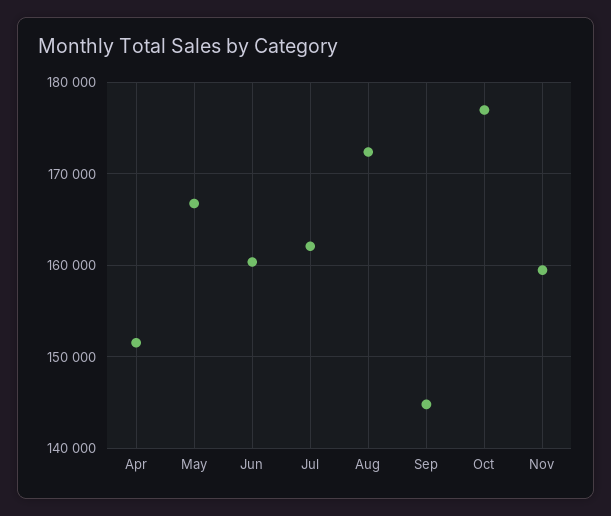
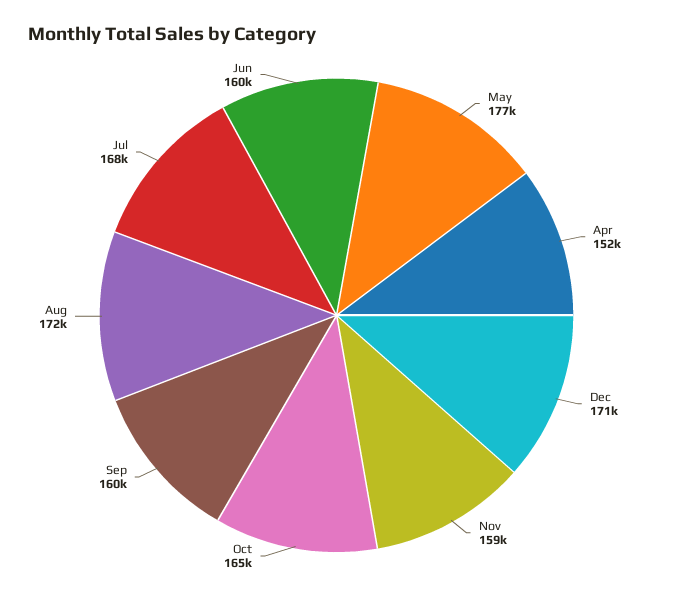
May: 167000 -> 177000
Jul: 162000 -> 168000
Sep: 145000 -> 160000
Oct: 177000 -> 165000
Dec: none -> 171000

